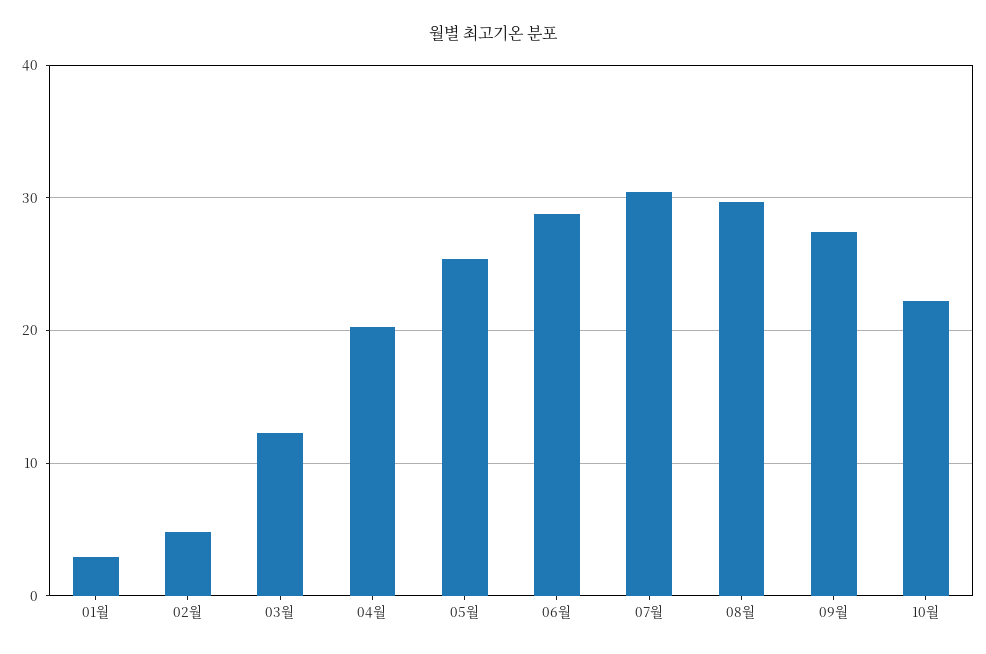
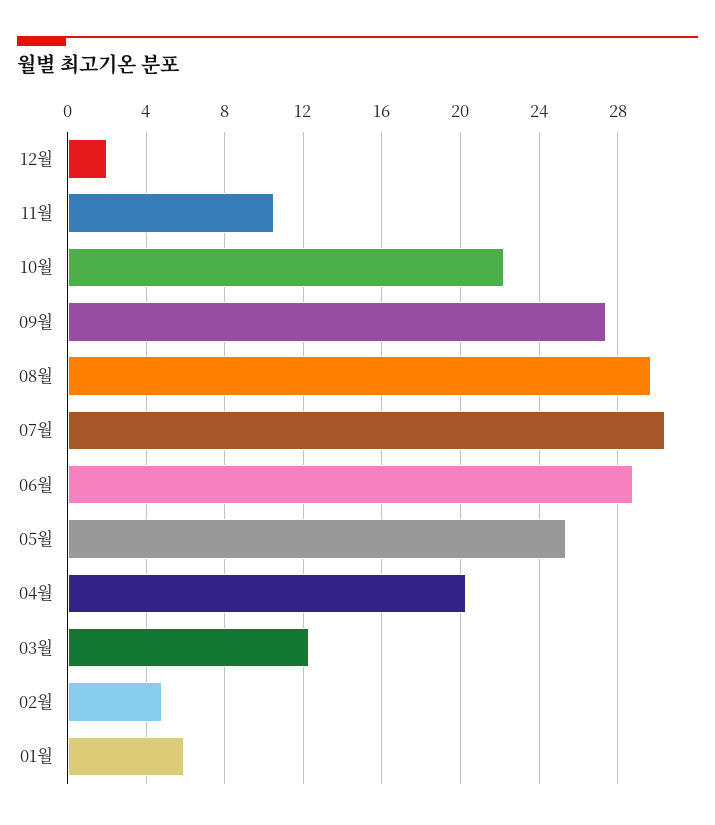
01월: 3 -> 6
12월: none -> 2
11월: none -> 10.5

